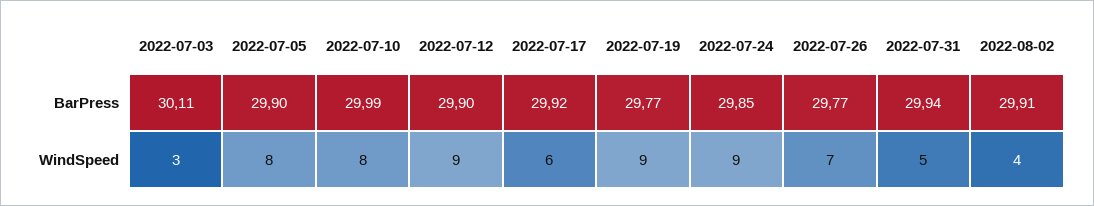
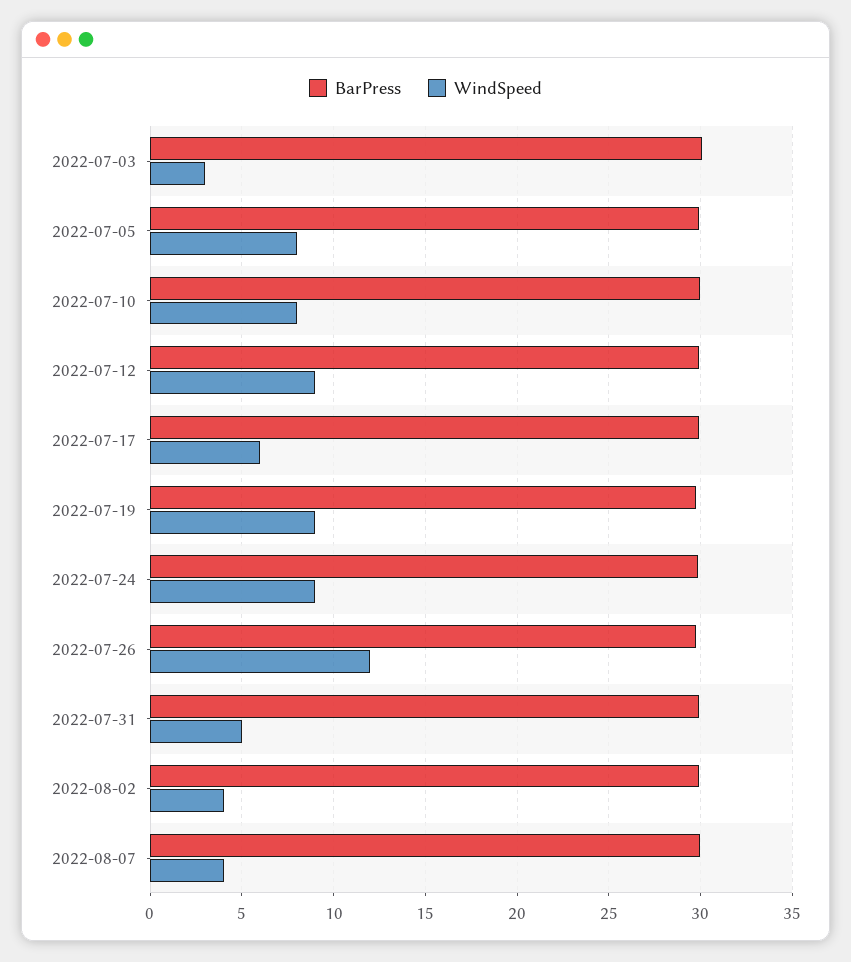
WindSpeed, 2022-07-26: 7 -> 12
BarPress, 2022-08-07: none -> 30
WindSpeed, 2022-08-07: none -> 4

